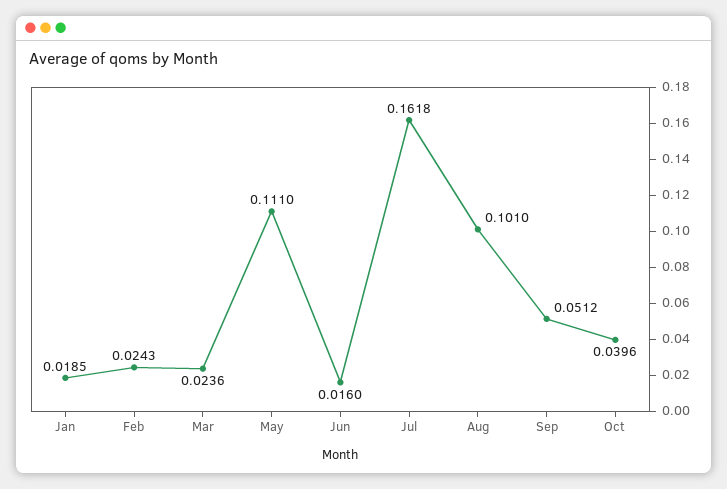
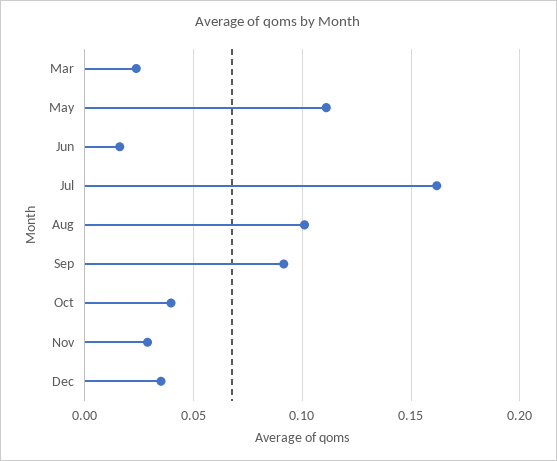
Jan: 0.0185 -> none
Feb: 0.0243 -> none
Sep: 0.0512 -> 0.09
Nov: none -> 0.03
Dec: none -> 0.035

